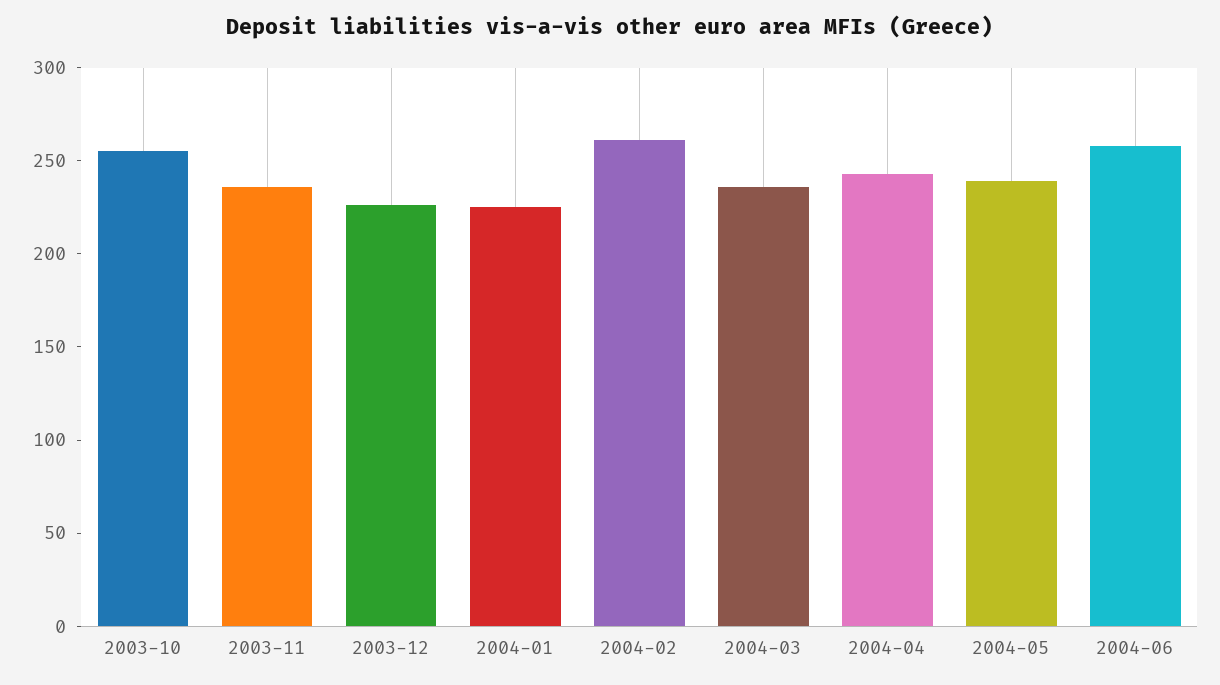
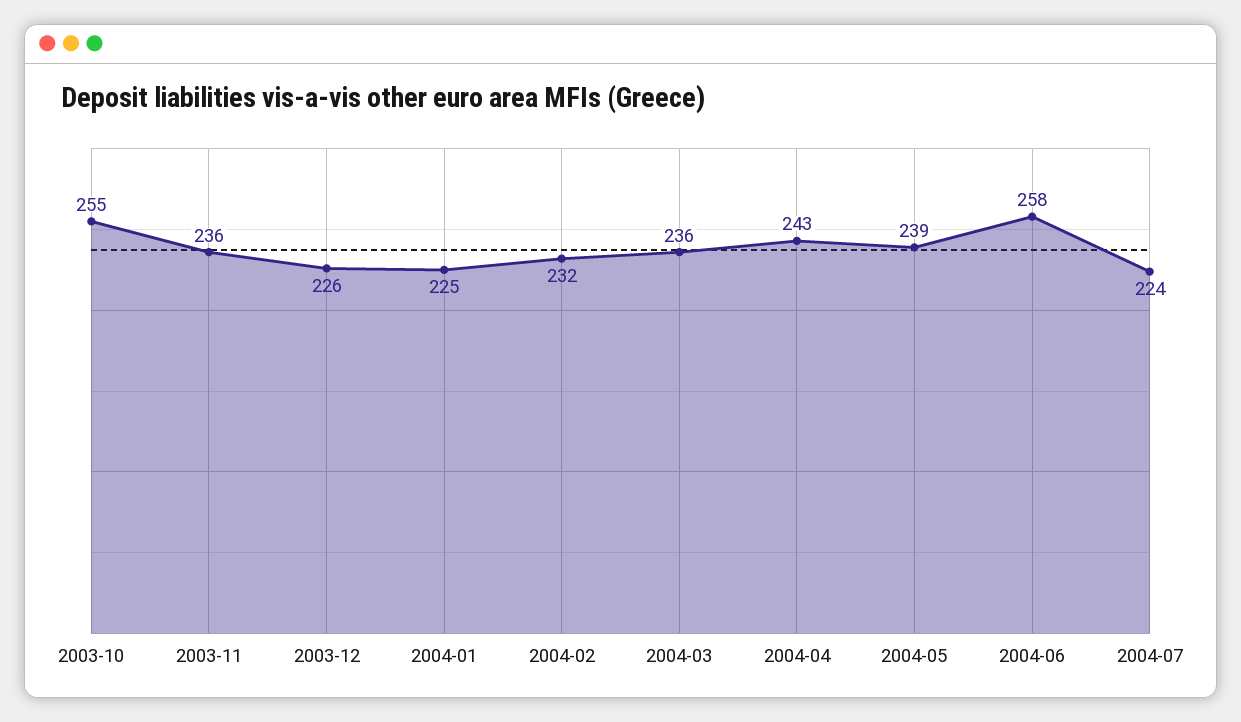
2004-02: 260 -> 232
2004-07: none -> 224

